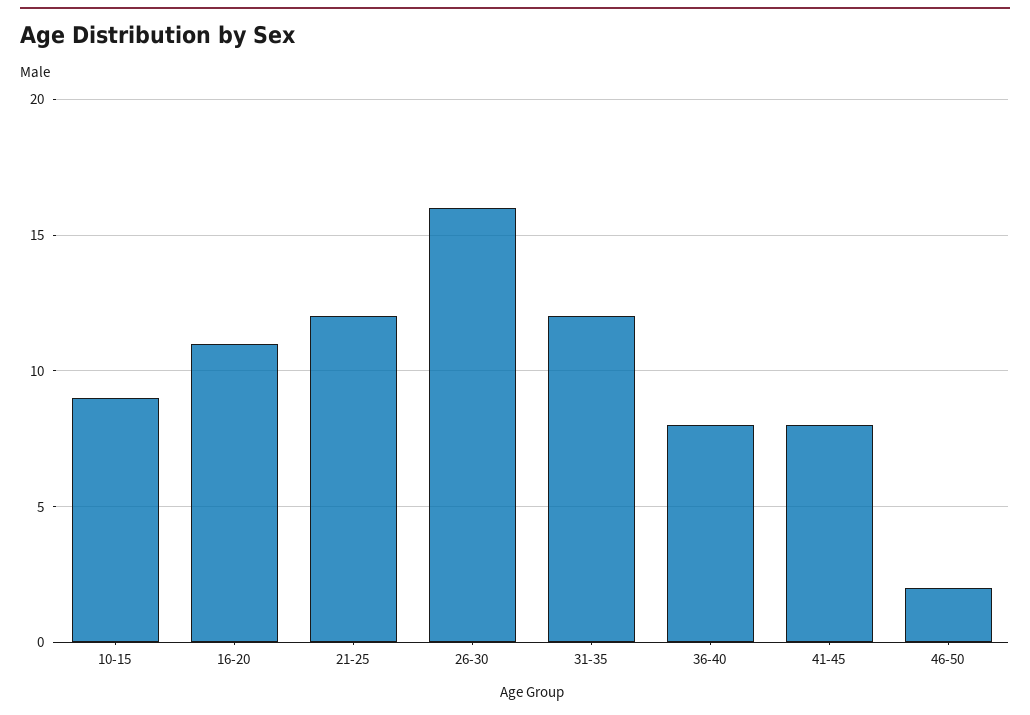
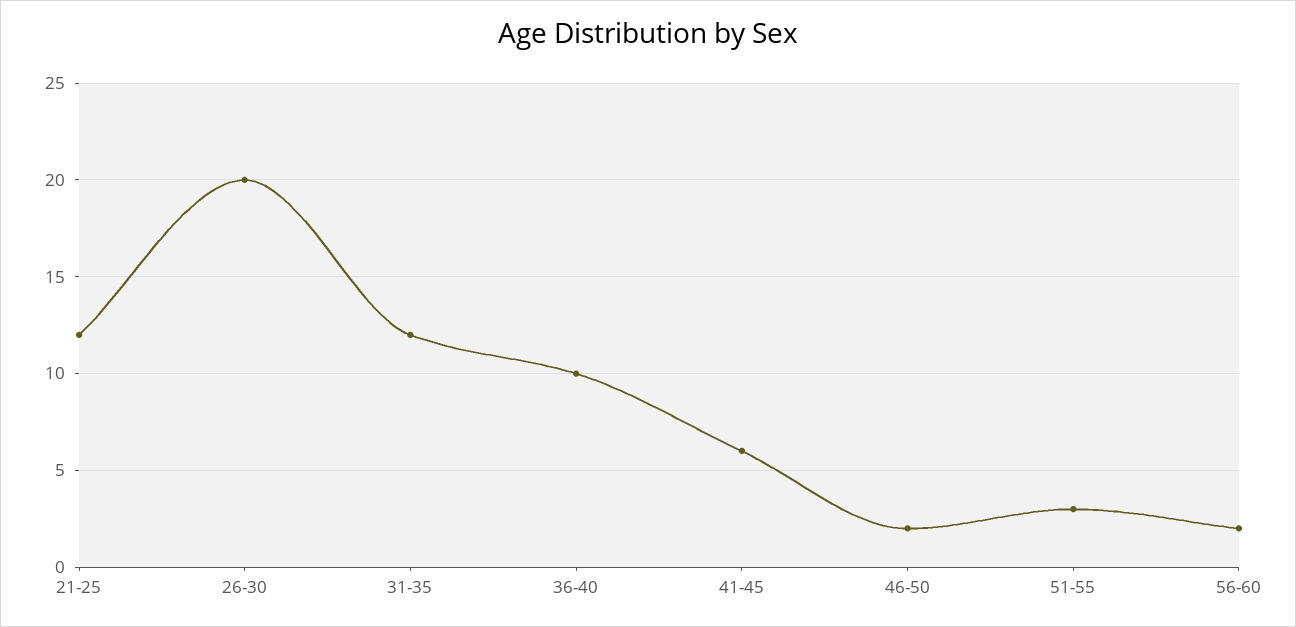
10-15: 9 -> none
16-20: 11 -> none
26-30: 16 -> 20
36-40: 8 -> 10
41-45: 8 -> 6
51-55: none -> 3
56-60: none -> 2

